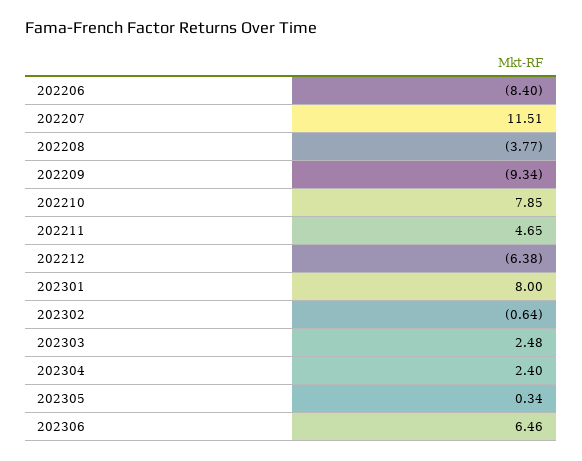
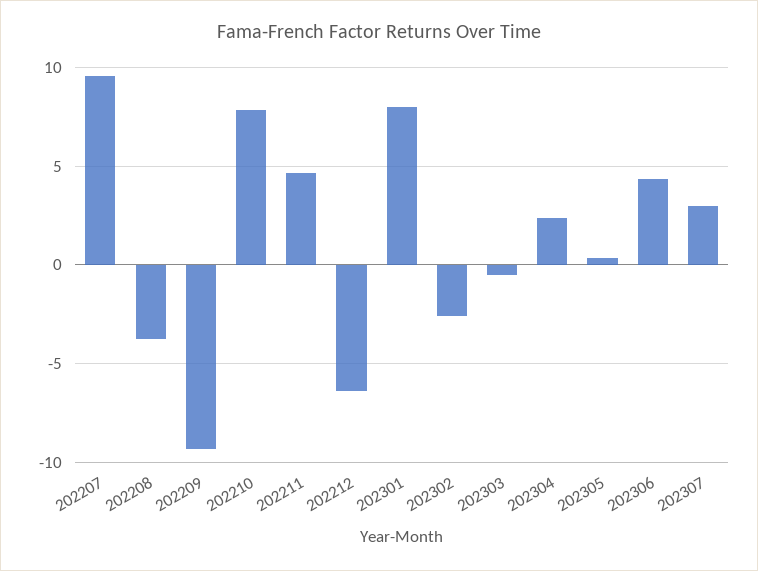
202206: -8.4 -> none
202207: 11.51 -> 9.5
202302: -0.64 -> -2.5
202303: 2.48 -> -0.5
202306: 6.46 -> 4.5
202307: none -> 3

